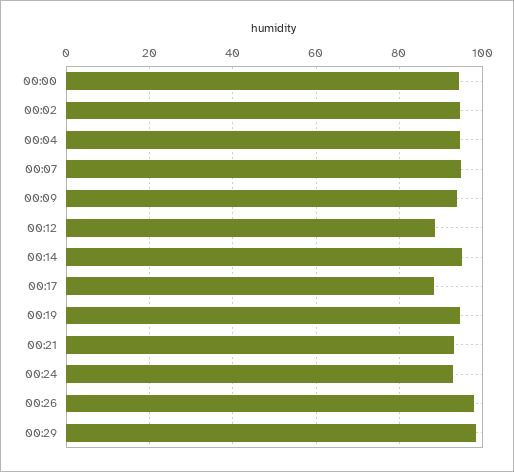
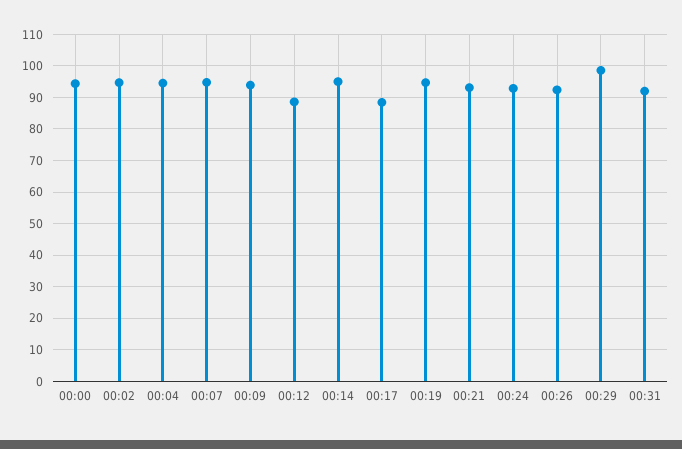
00:26: 98 -> 92
00:31: none -> 92

